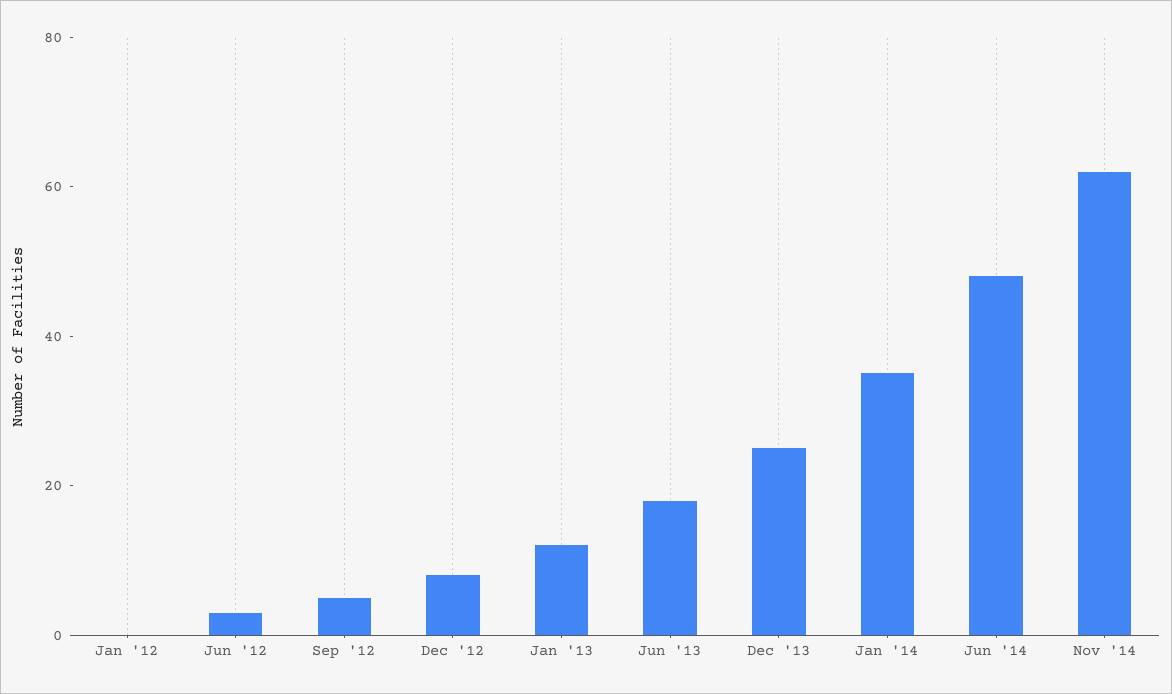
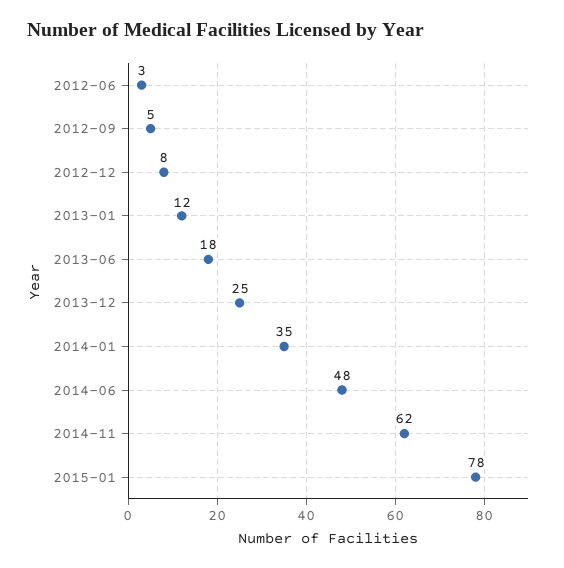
Jan '12: 0 -> none
2015-01: none -> 78

